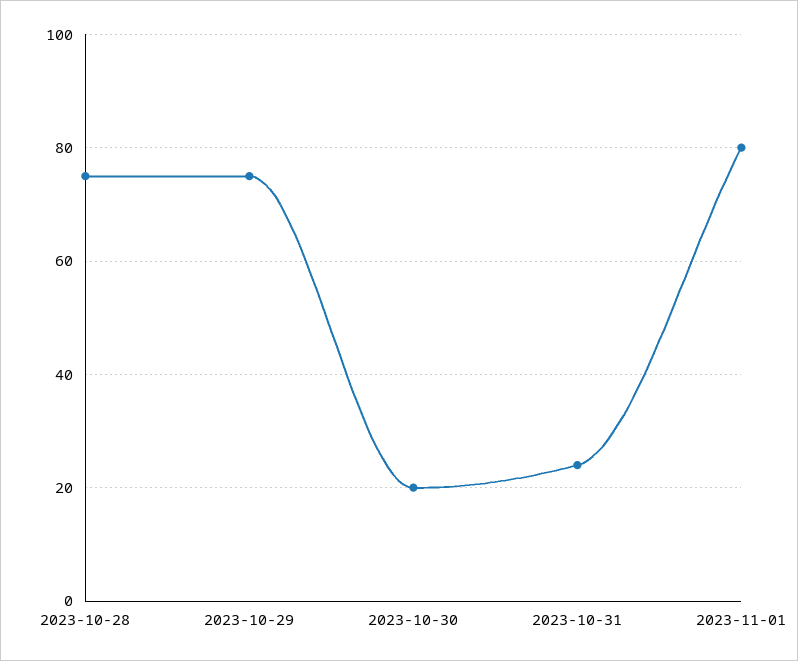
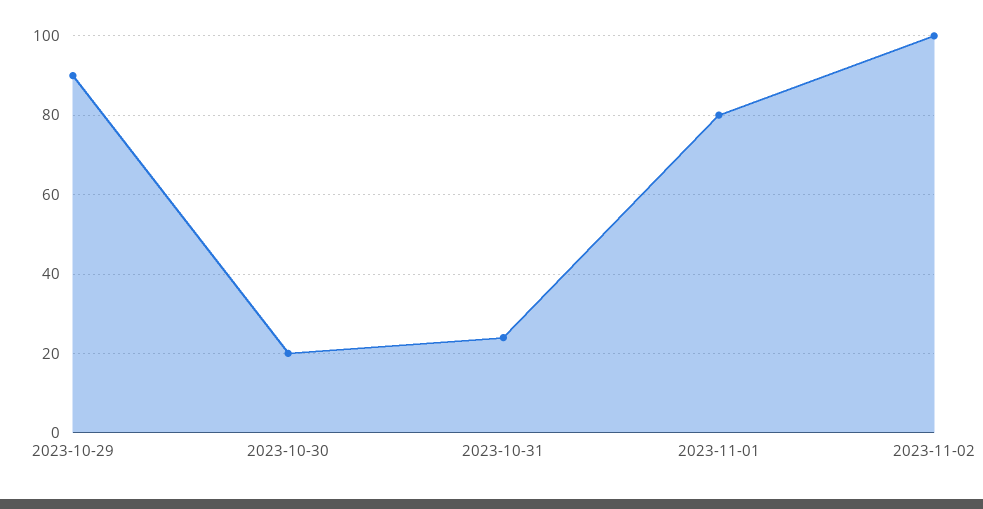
2023-10-28: 75 -> none
2023-10-29: 75 -> 90
2023-11-02: none -> 100

